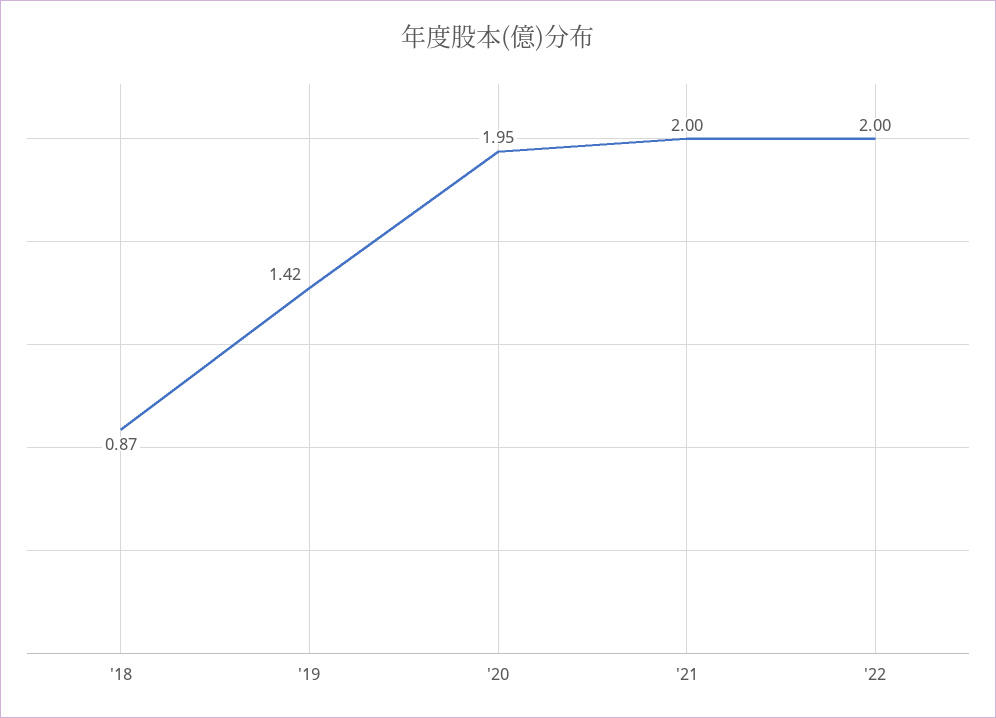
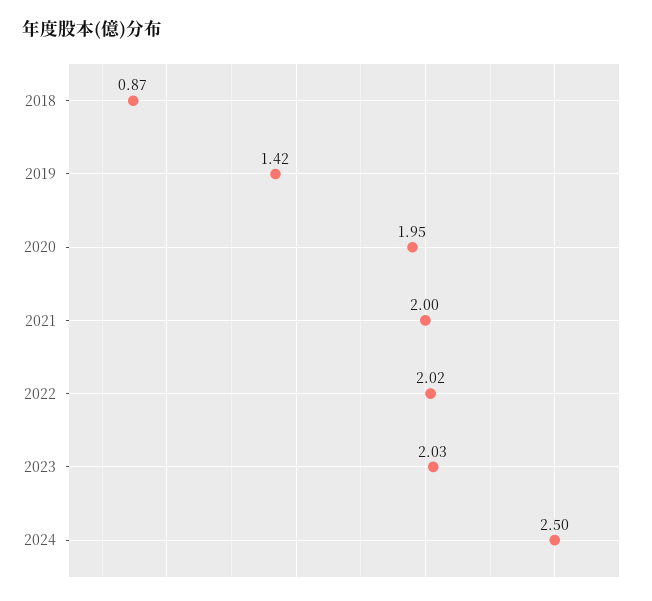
'22: 2 -> 2.02
2023: none -> 2.03
2024: none -> 2.5

